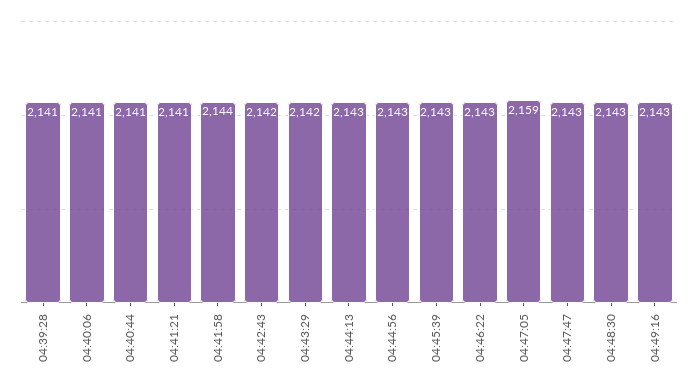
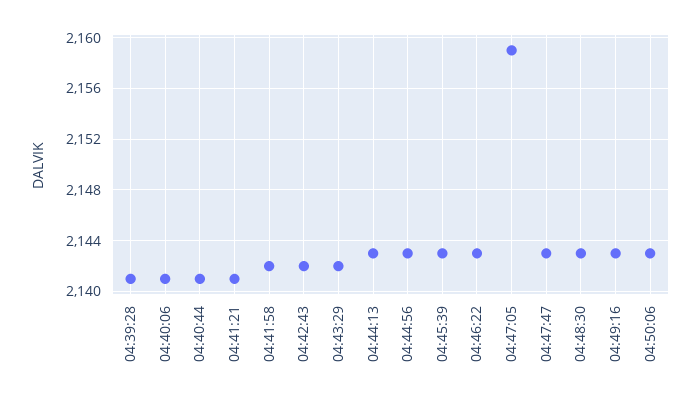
04:41:58: 2144 -> 2142
04:50:06: none -> 2143

